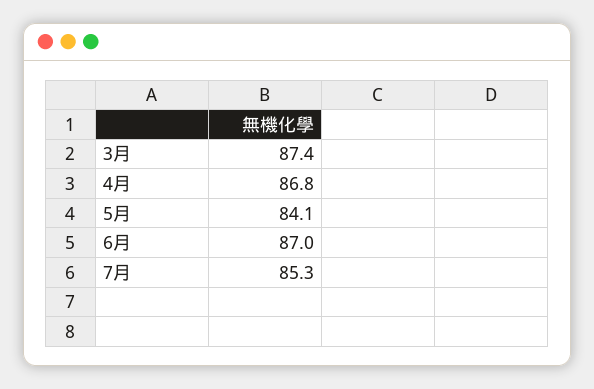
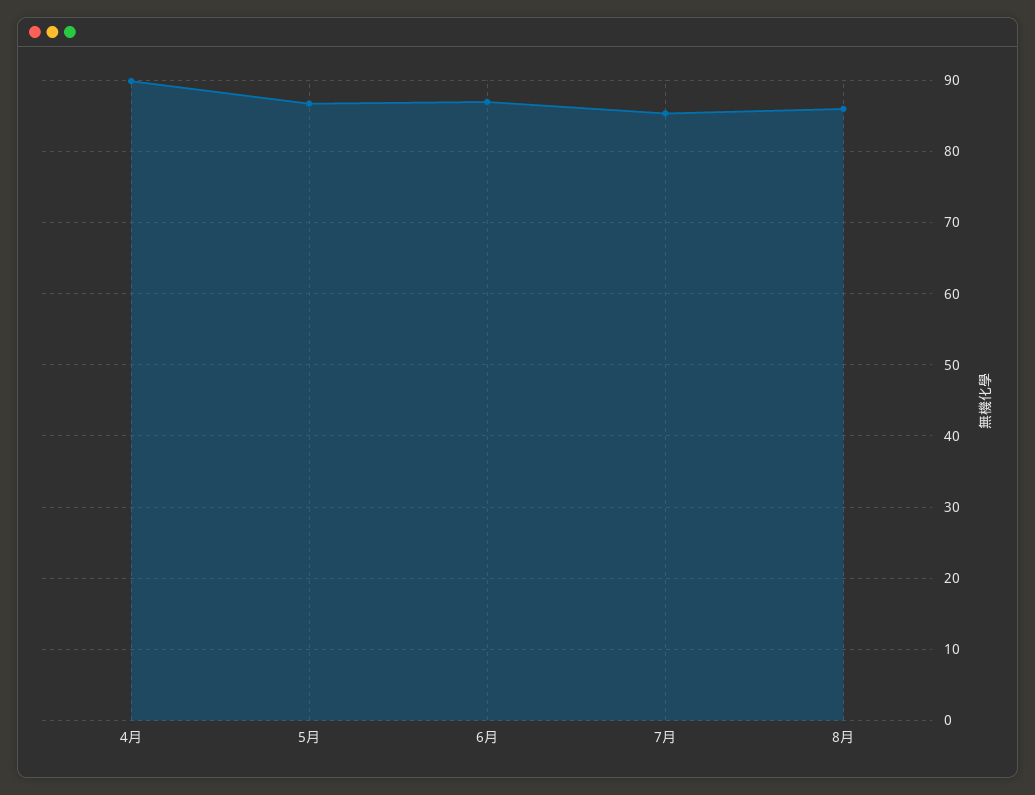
3月: 87.4 -> none
4月: 86.8 -> 90
5月: 84.1 -> 87
8月: none -> 86

